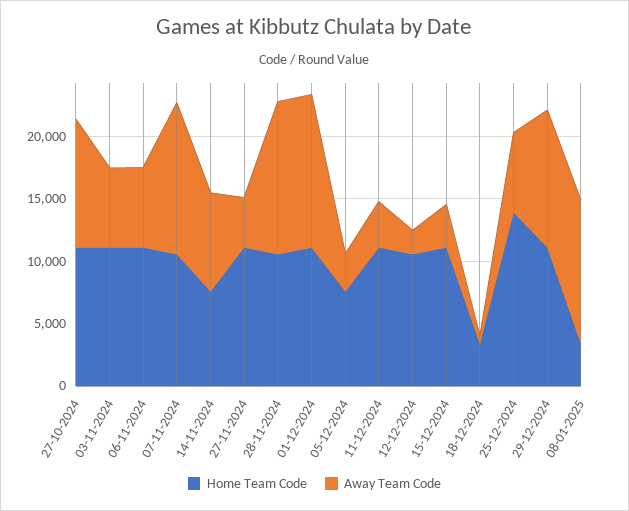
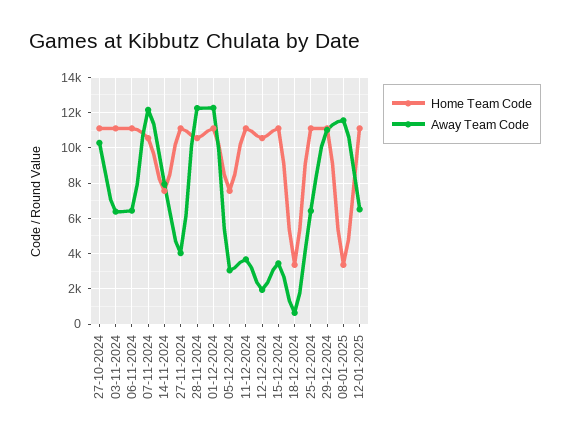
Home Team Code, 25-12-2024: 14000 -> 11000
Home Team Code, 12-01-2025: none -> 11000
Away Team Code, 12-01-2025: none -> 6500

